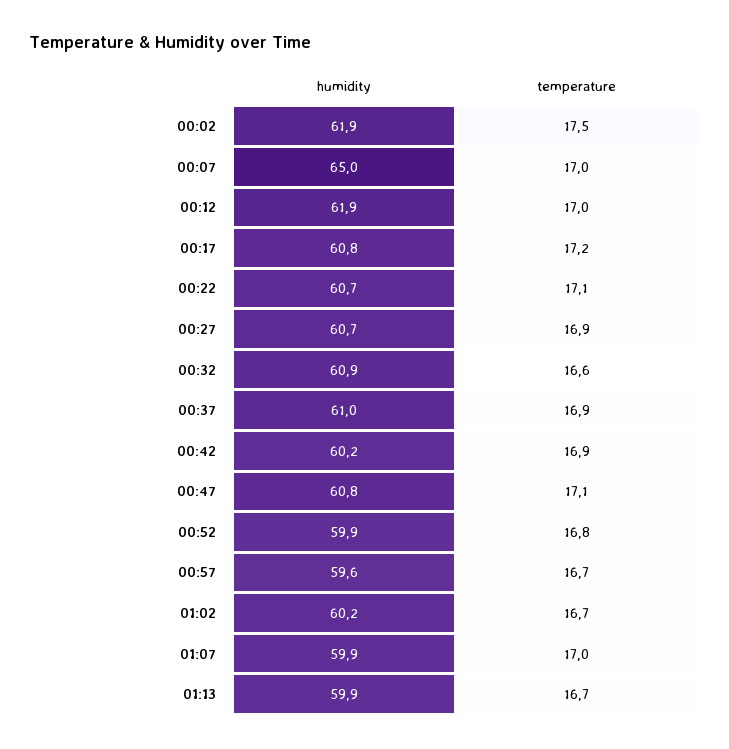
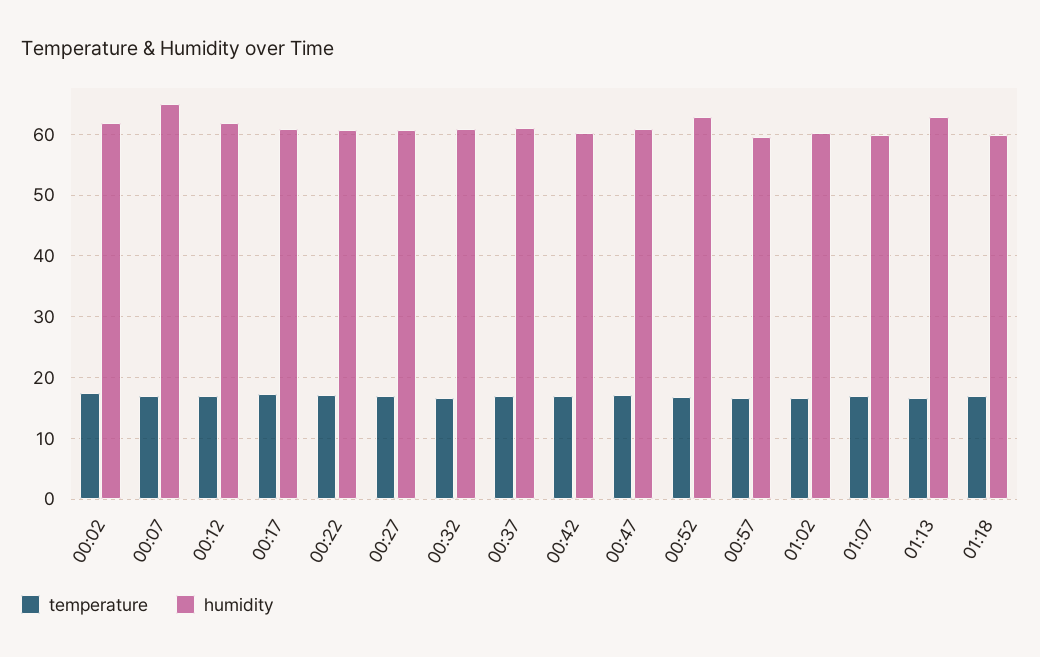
humidity, 00:52: 59.9 -> 63
humidity, 01:13: 59.9 -> 63
temperature, 01:18: none -> 17
humidity, 01:18: none -> 60

